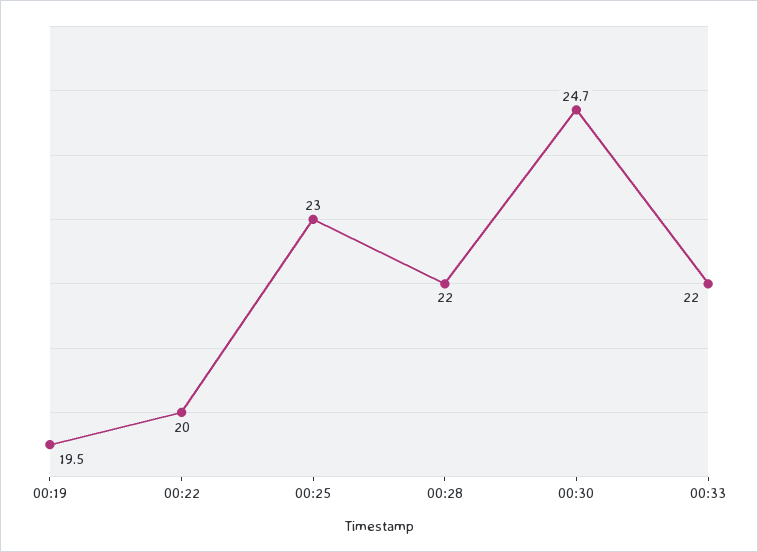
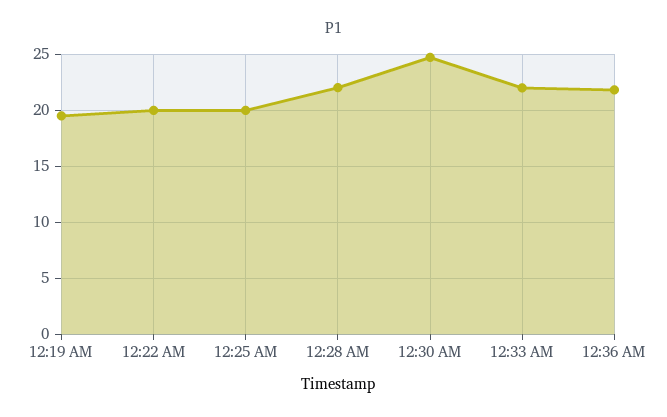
00:25: 23 -> 20
12:36 AM: none -> 22

